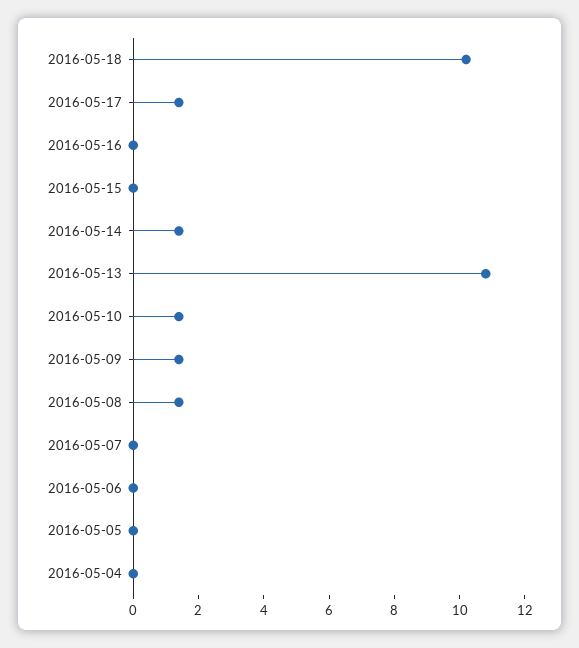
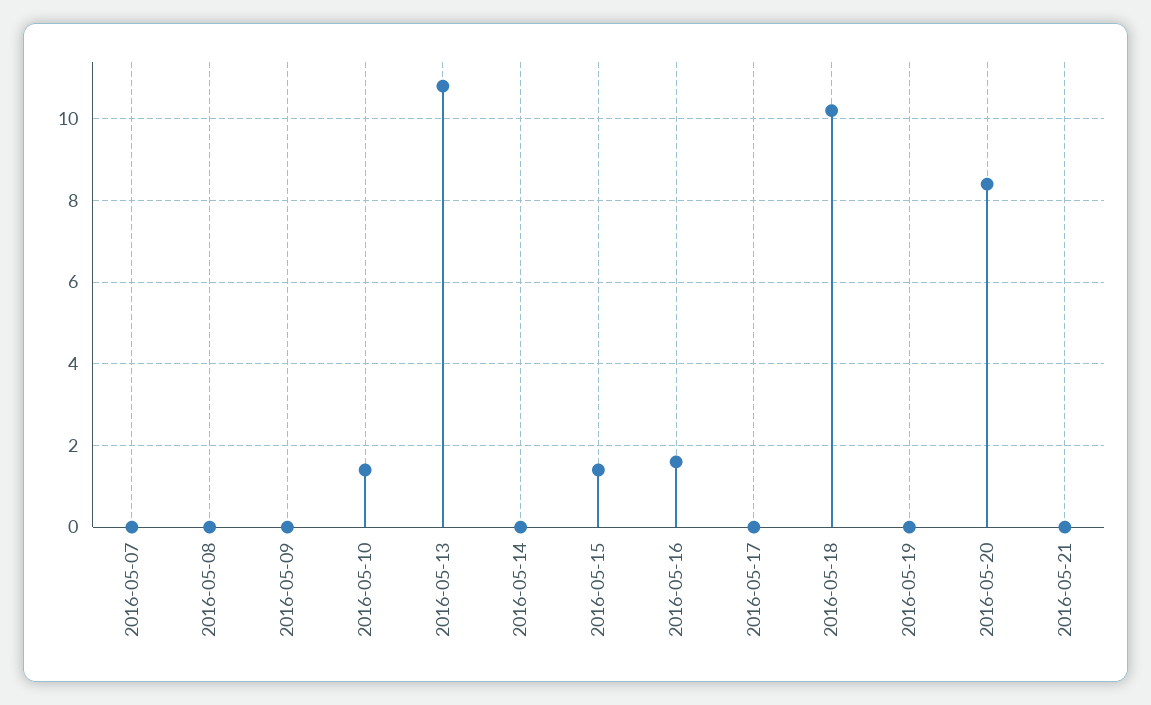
2016-05-17: 1.5 -> 0
2016-05-16: 0 -> 1.5
2016-05-15: 0 -> 1.5
2016-05-14: 1.5 -> 0
2016-05-09: 1.5 -> 0
2016-05-08: 1.5 -> 0
2016-05-06: 0 -> none
2016-05-05: 0 -> none
2016-05-04: 0 -> none
2016-05-19: none -> 0
2016-05-20: none -> 8.5
2016-05-21: none -> 0

